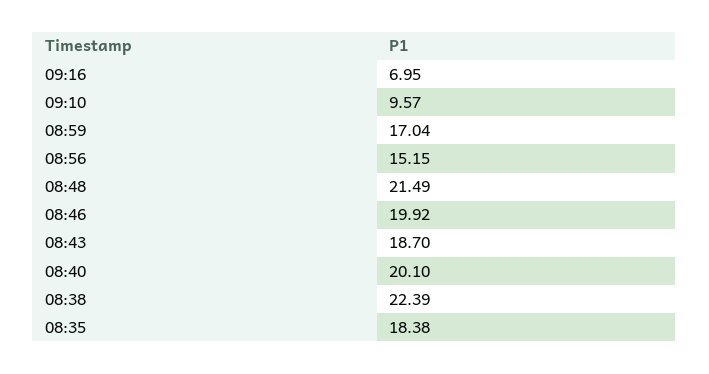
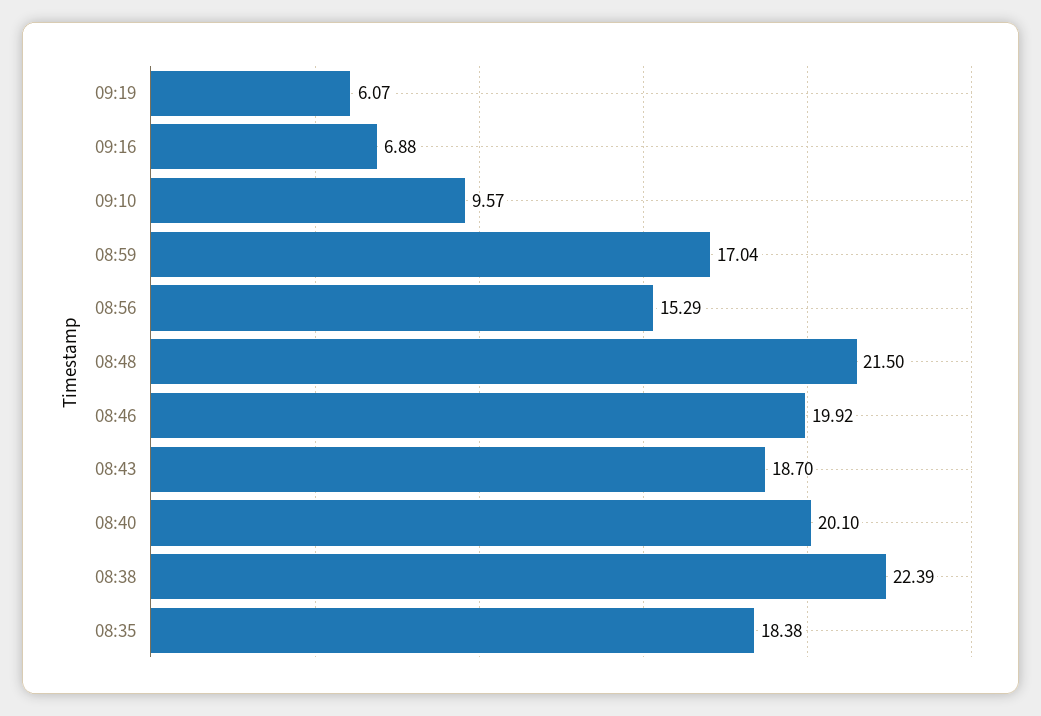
09:16: 6.95 -> 6.88
08:56: 15.15 -> 15.29
08:48: 21.49 -> 21.5
09:19: none -> 6.07

